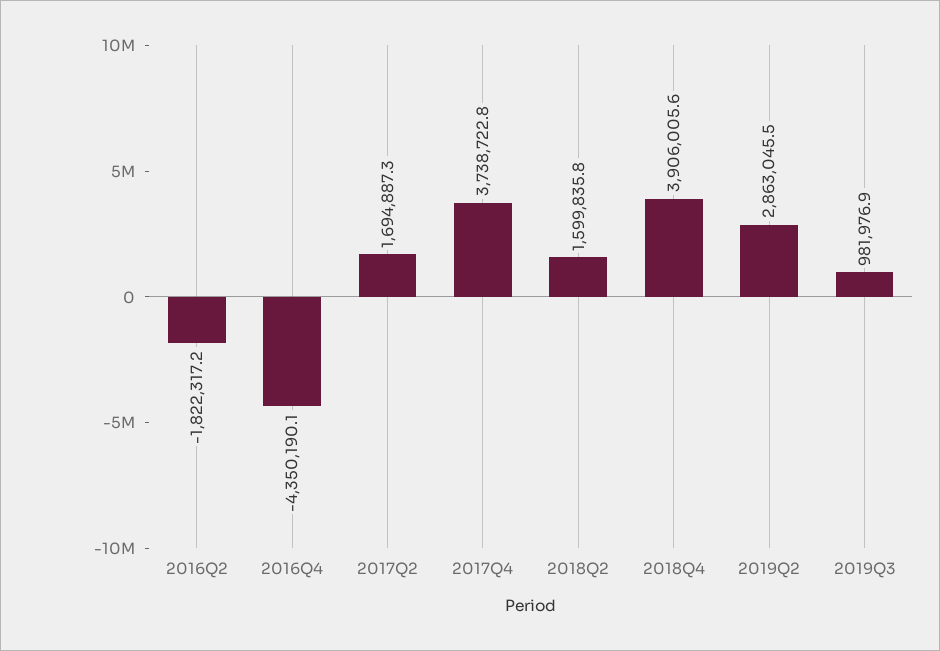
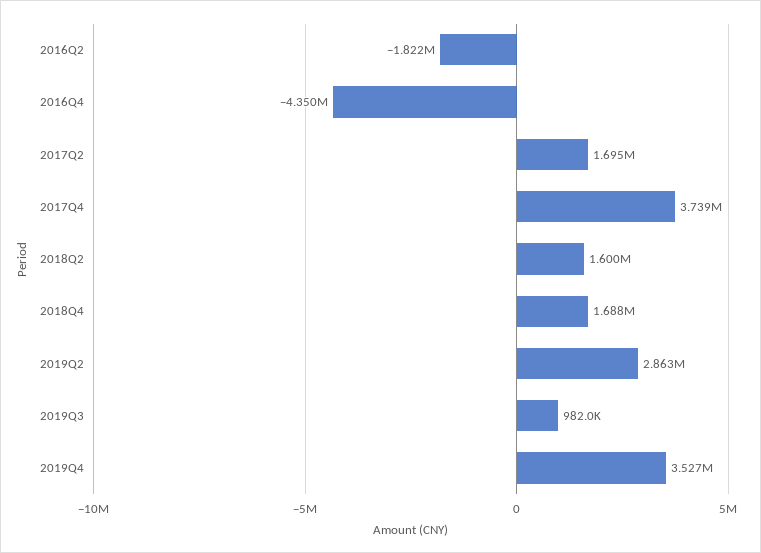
2018Q4: 3906005.6 -> 1688000
2019Q4: none -> 3527000

